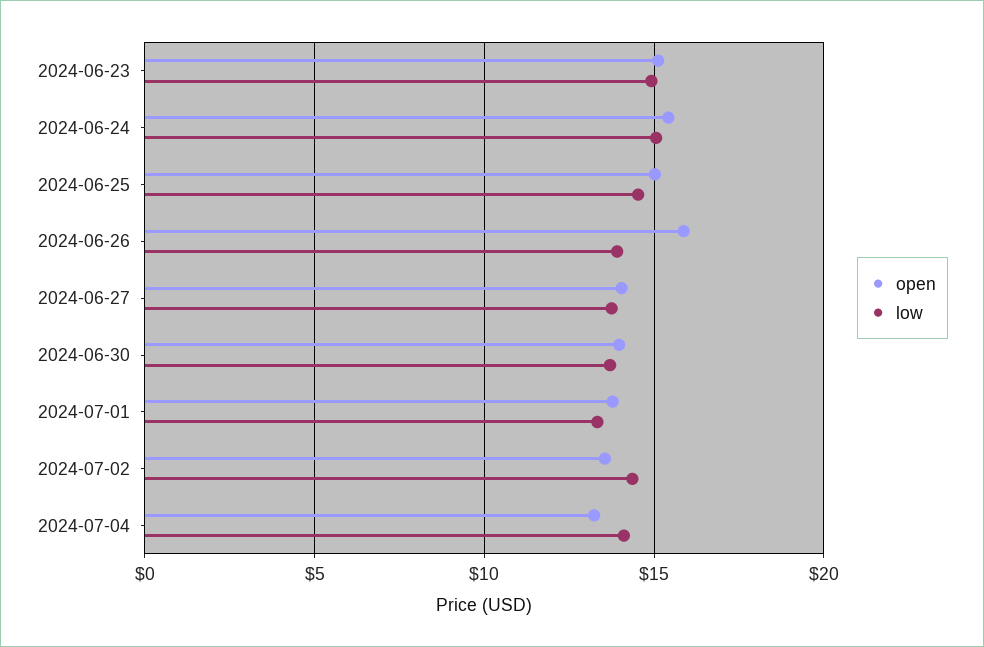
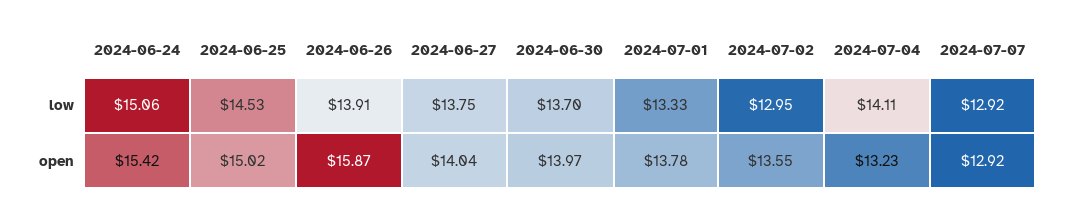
open, 2024-06-23: 15 -> none
low, 2024-06-23: 15 -> none
low, 2024-07-02: 14.5 -> 12.95
low, 2024-07-07: none -> 12.92
open, 2024-07-07: none -> 12.92

